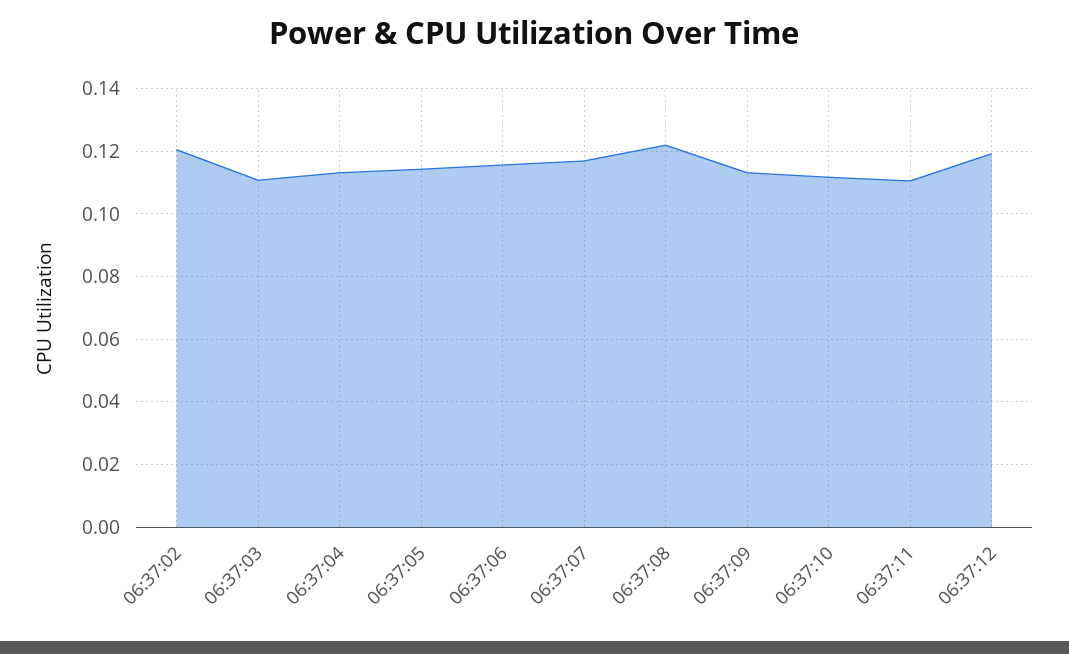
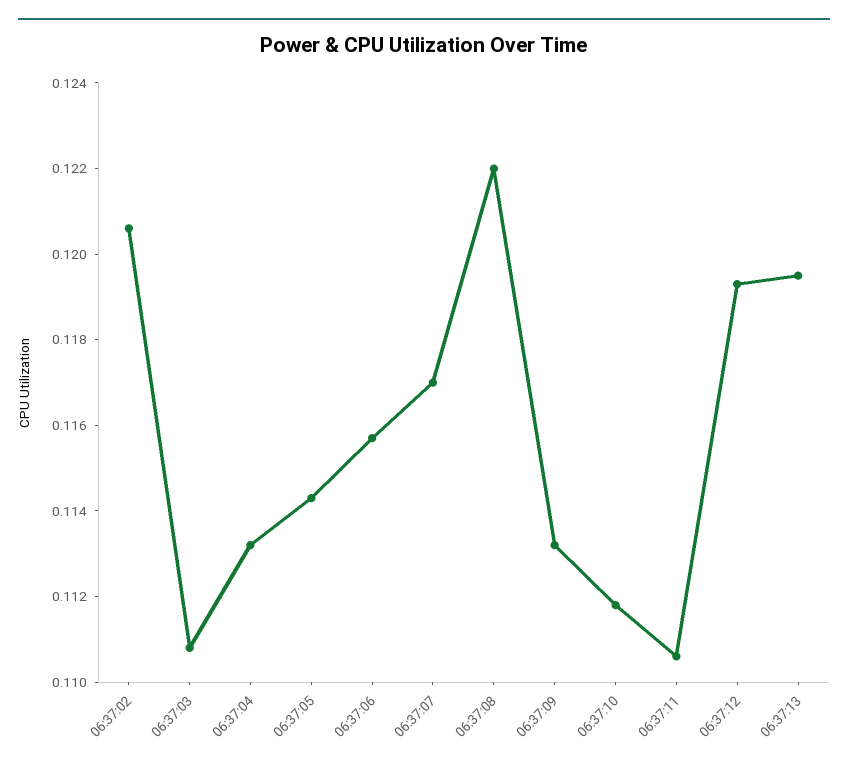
06:37:13: none -> 0.1195

